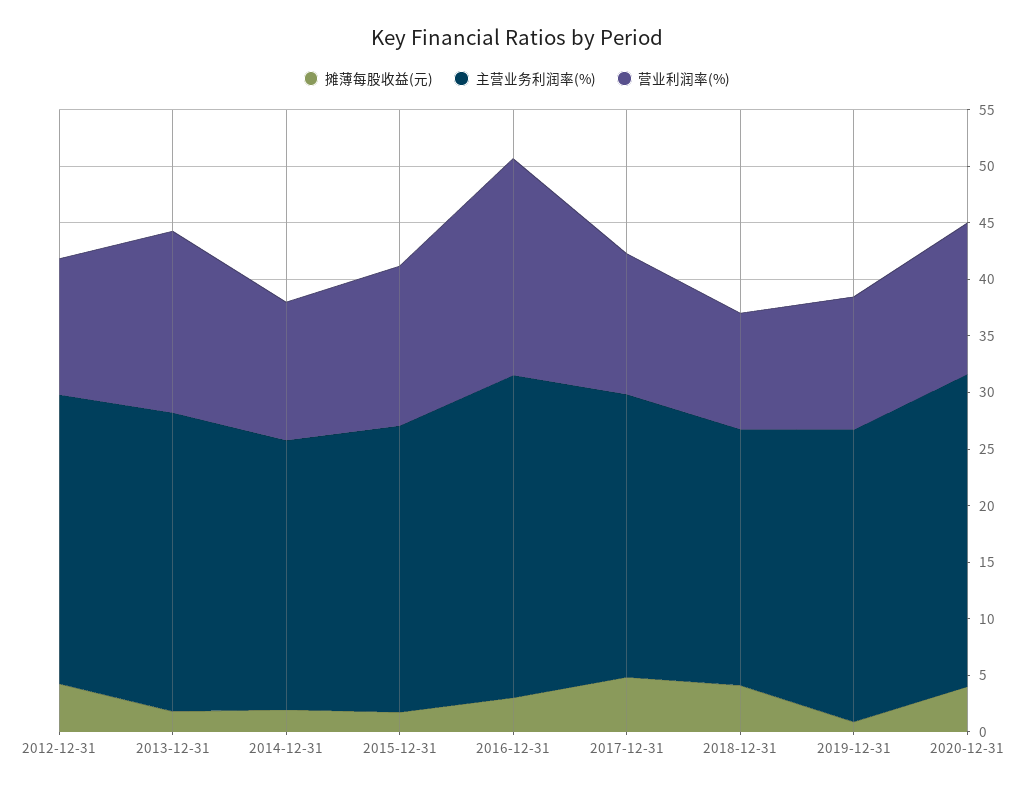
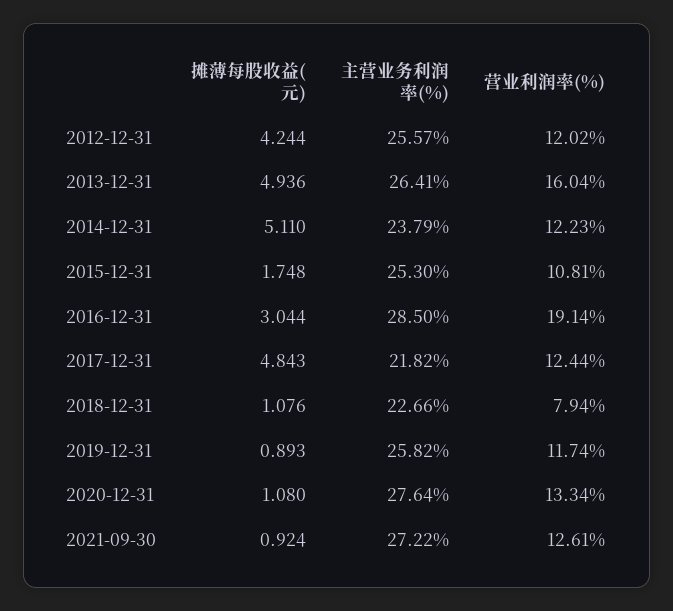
摊薄每股收益(元), 2013-12-31: 2 -> 4.936
摊薄每股收益(元), 2014-12-31: 2 -> 5.11
营业利润率(%), 2015-12-31: 14 -> 10.81
主营业务利润率(%), 2017-12-31: 25 -> 21.82
摊薄每股收益(元), 2018-12-31: 4 -> 1.076
营业利润率(%), 2018-12-31: 10 -> 7.94
摊薄每股收益(元), 2020-12-31: 4 -> 1.08
摊薄每股收益(元), 2021-09-30: none -> 0.924
主营业务利润率(%), 2021-09-30: none -> 27.22
营业利润率(%), 2021-09-30: none -> 12.61

